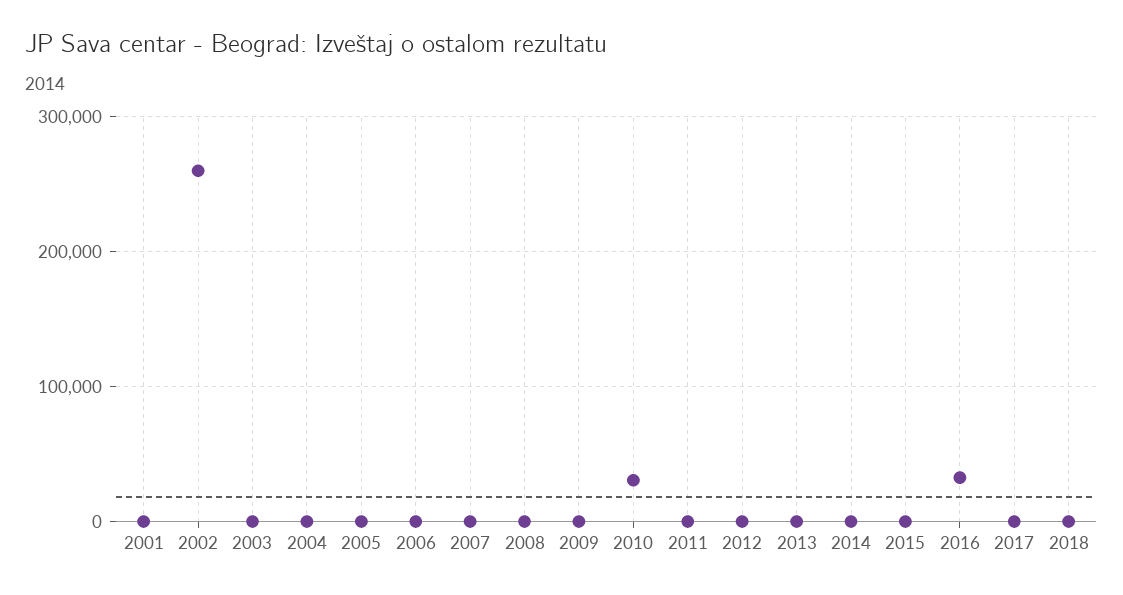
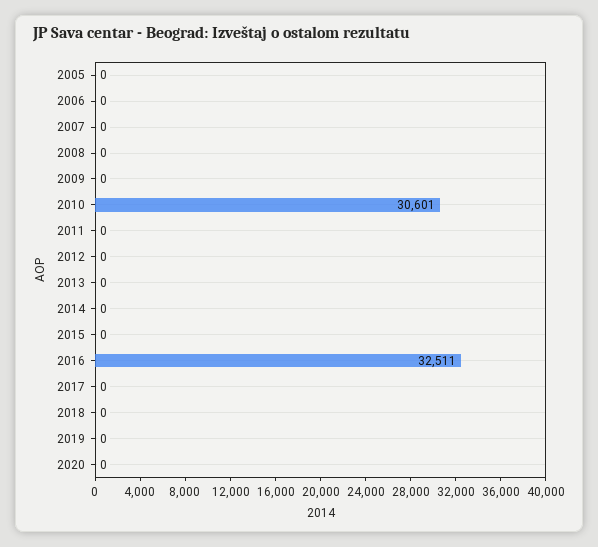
2001: 0 -> none
2002: 260000 -> none
2003: 0 -> none
2004: 0 -> none
2019: none -> 0
2020: none -> 0

